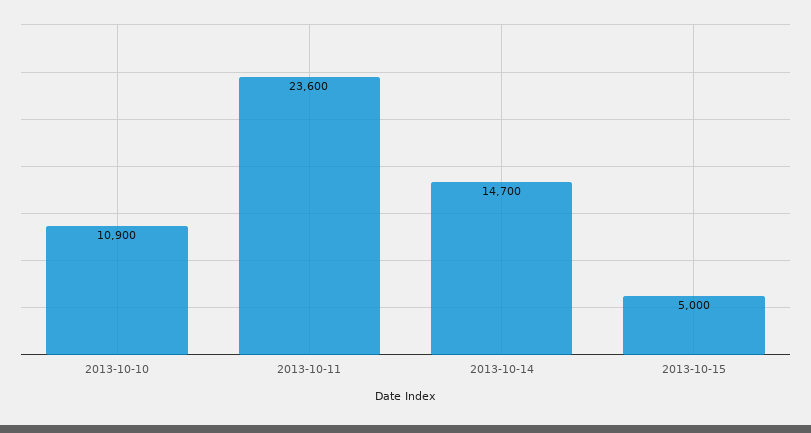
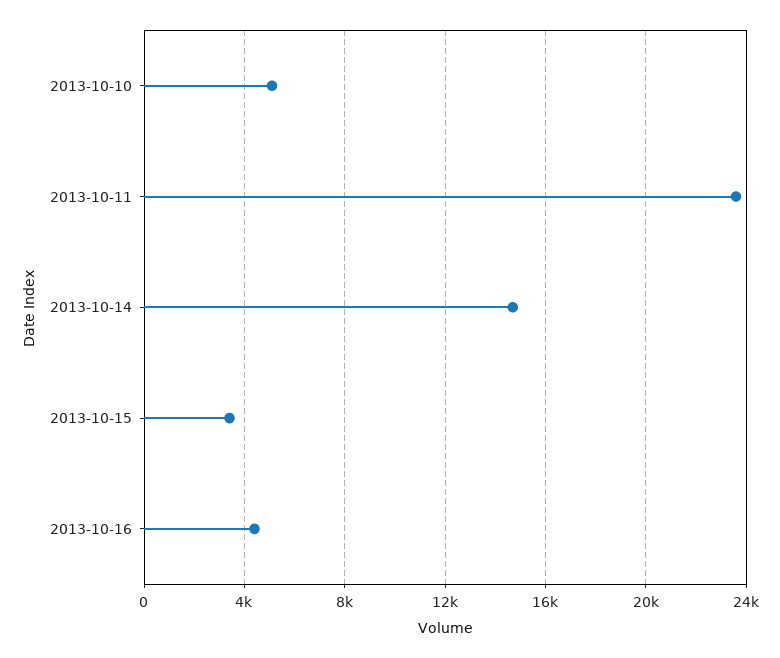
2013-10-10: 10900 -> 5000
2013-10-15: 5000 -> 3500
2013-10-16: none -> 4500

